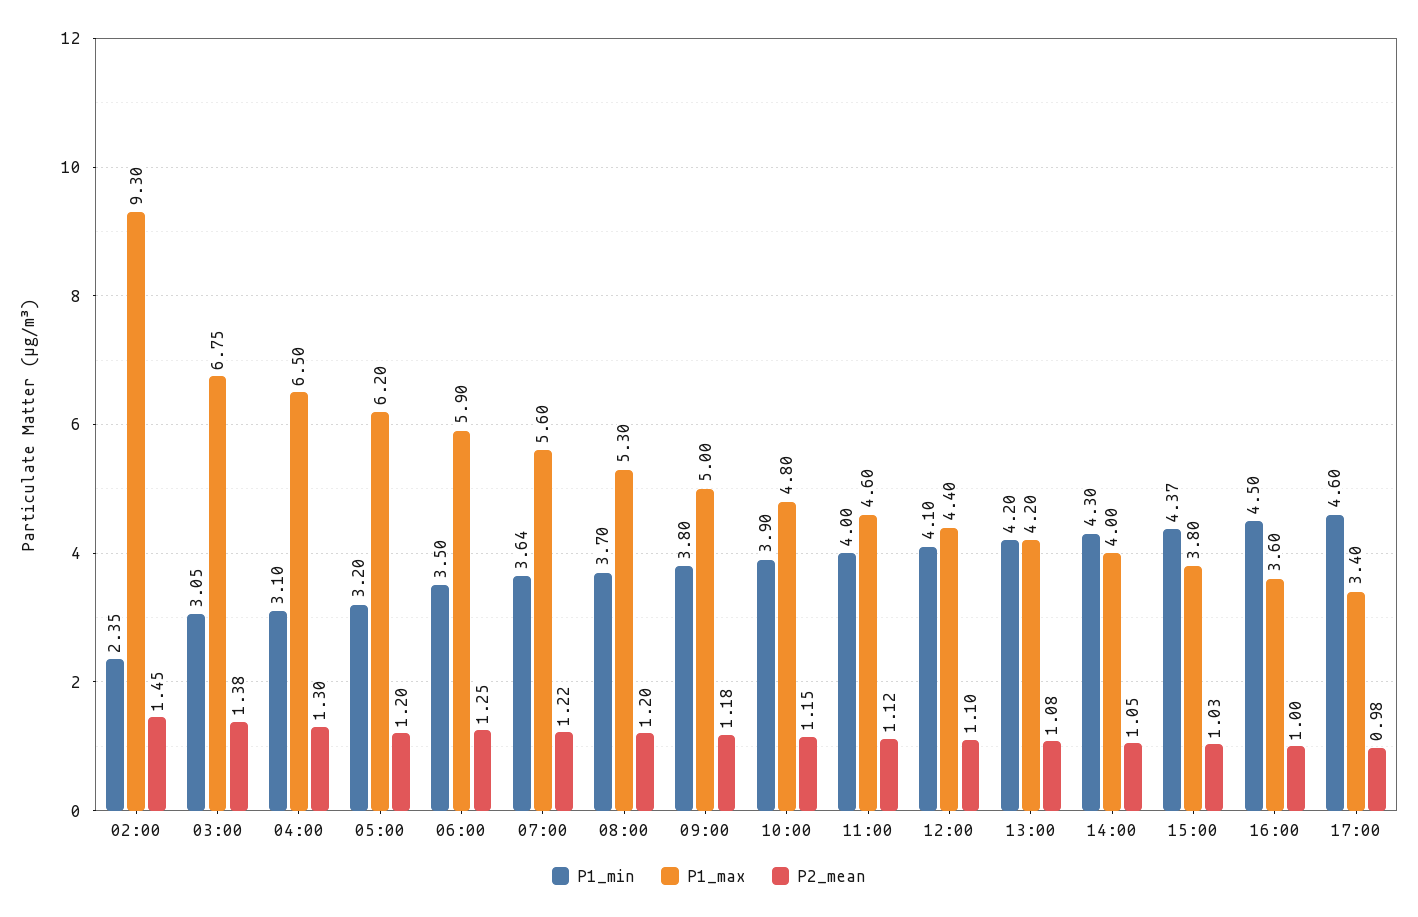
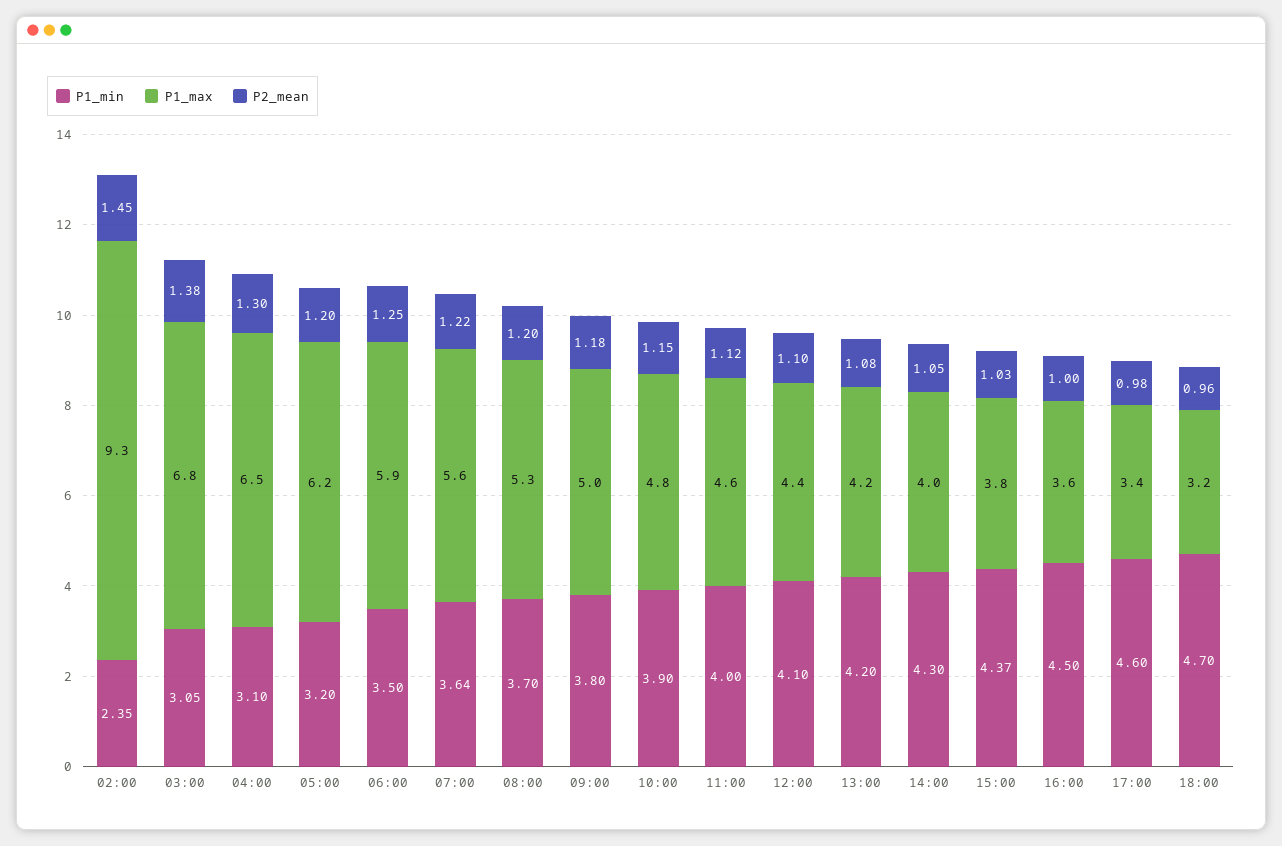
P1_min, 18:00: none -> 4.7
P1_max, 18:00: none -> 3.2
P2_mean, 18:00: none -> 0.96

